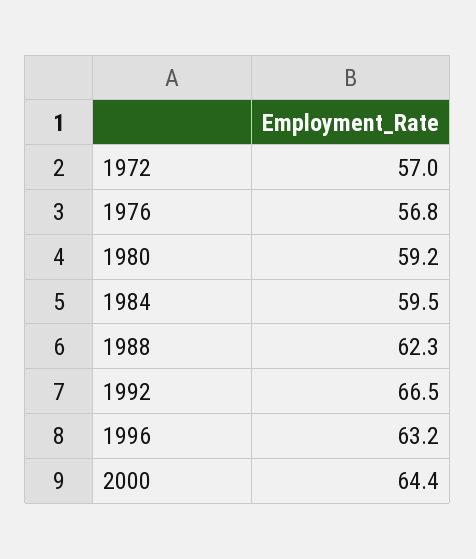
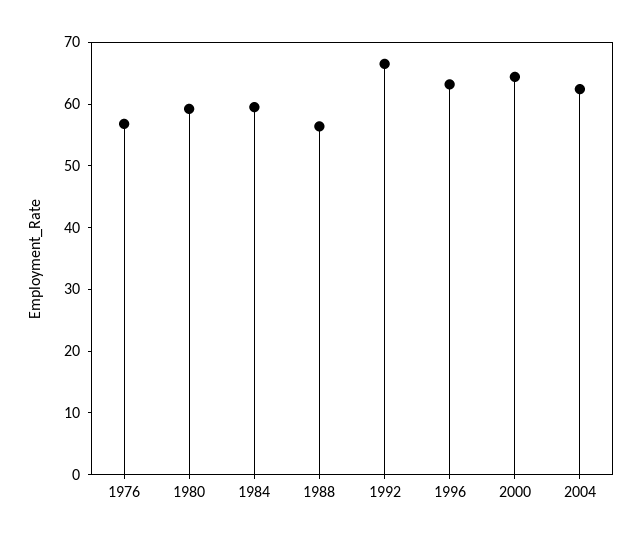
1972: 57 -> none
1988: 62.3 -> 56
2004: none -> 62

